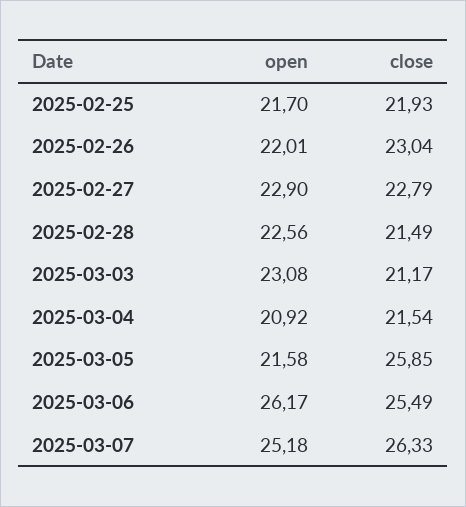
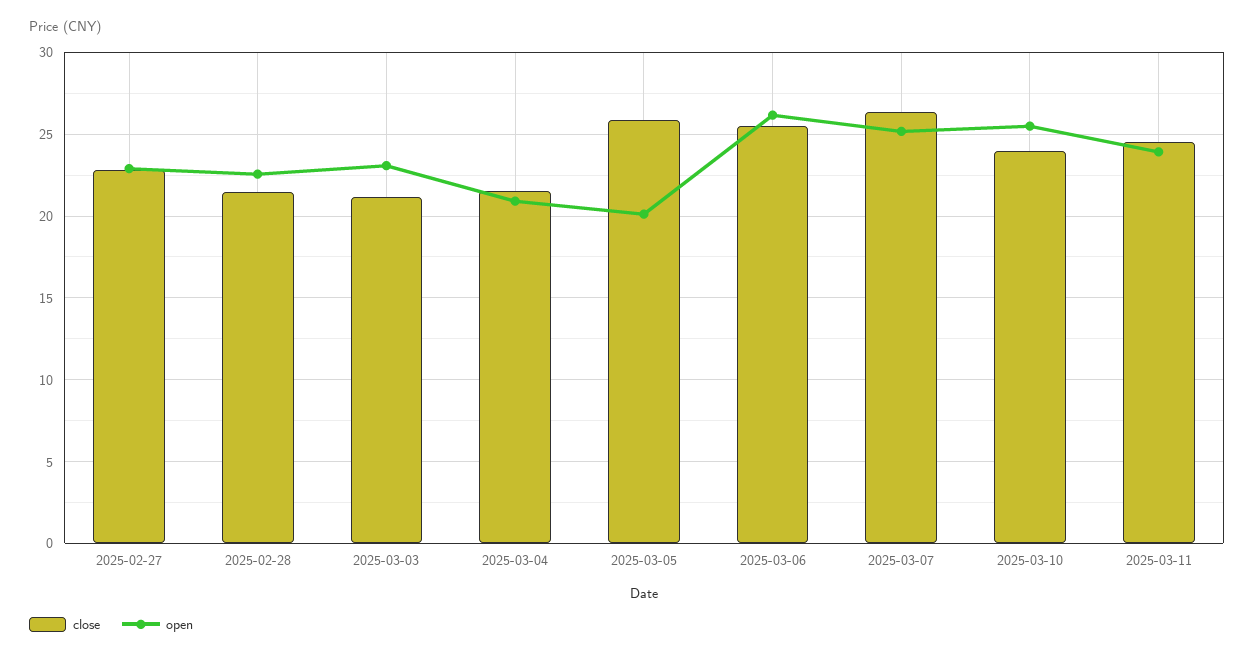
open, 2025-02-25: 21.7 -> none
close, 2025-02-25: 21.93 -> none
open, 2025-02-26: 22.01 -> none
close, 2025-02-26: 23.04 -> none
open, 2025-03-05: 21.58 -> 20
close, 2025-03-10: none -> 24
open, 2025-03-10: none -> 25.5
close, 2025-03-11: none -> 24.5
open, 2025-03-11: none -> 24

